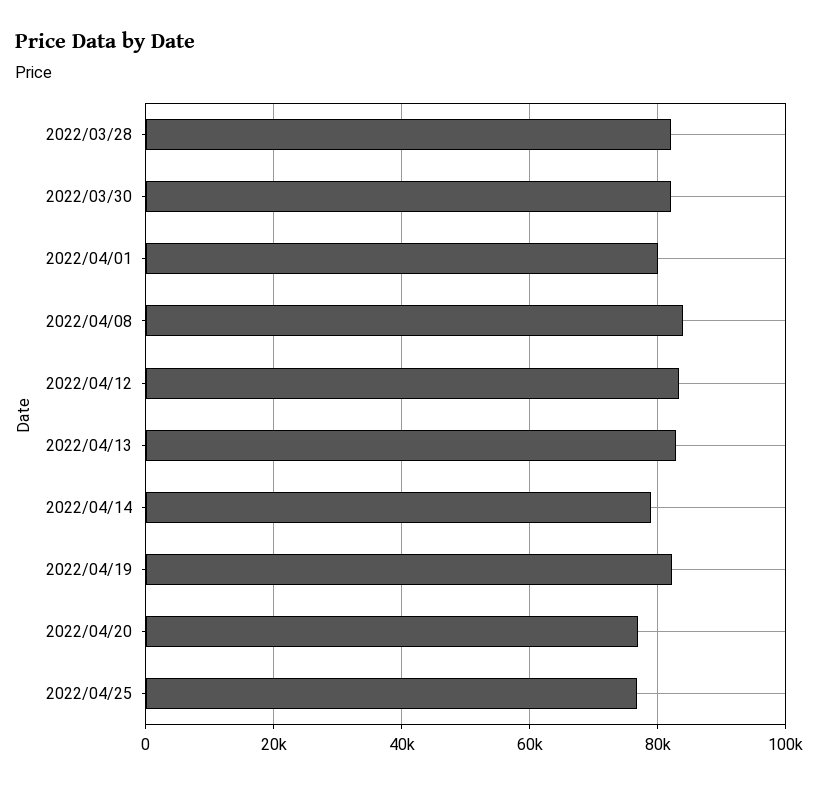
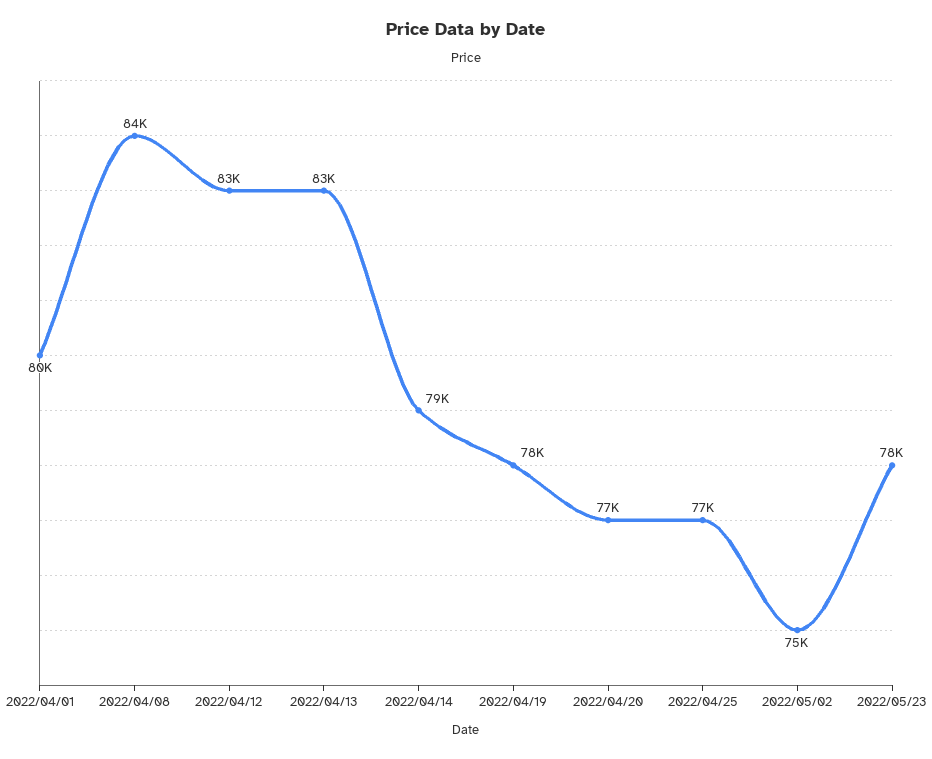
2022/03/28: 82000 -> none
2022/03/30: 82000 -> none
2022/04/19: 82000 -> 78000
2022/05/02: none -> 75000
2022/05/23: none -> 78000

